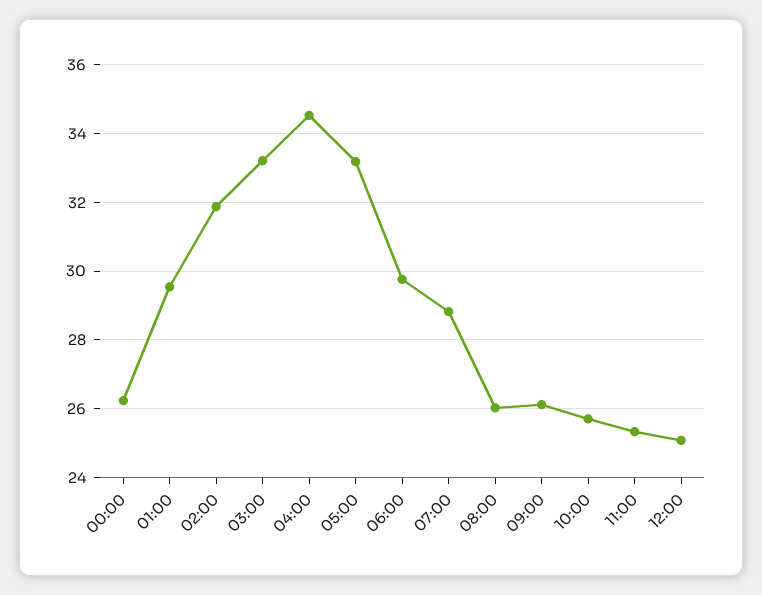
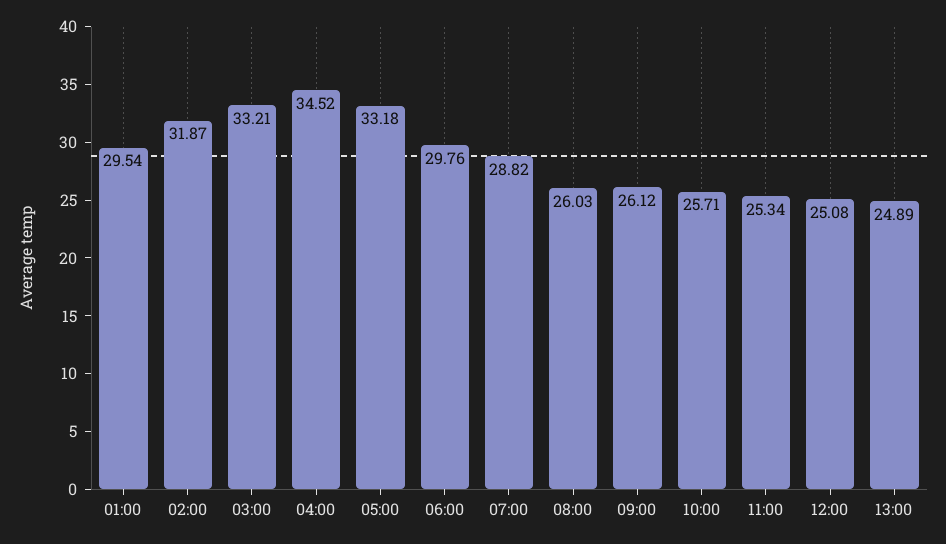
00:00: 26.2 -> none
13:00: none -> 24.89

